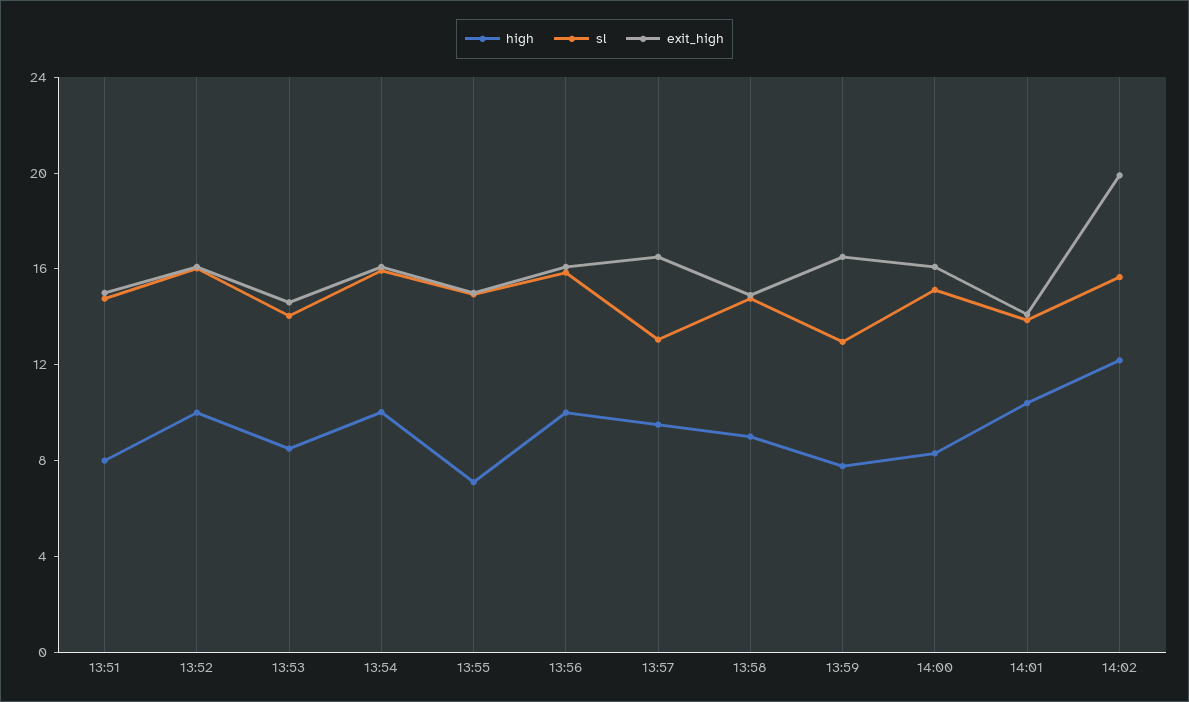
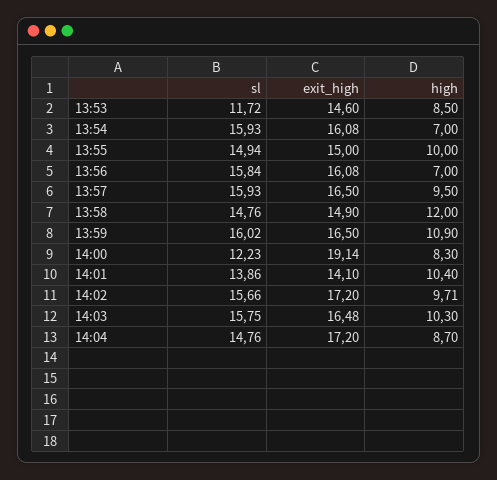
high, 13:51: 8 -> none
sl, 13:51: 15 -> none
exit_high, 13:51: 15 -> none
high, 13:52: 10 -> none
sl, 13:52: 16 -> none
exit_high, 13:52: 16 -> none
sl, 13:53: 14 -> 11.72
high, 13:54: 10 -> 7
high, 13:55: 7 -> 10
high, 13:56: 10 -> 7
sl, 13:57: 13 -> 15.93
high, 13:58: 9 -> 12
high, 13:59: 8 -> 10.9
sl, 13:59: 13 -> 16.02
sl, 14:00: 15 -> 12.23
exit_high, 14:00: 16 -> 19.14
high, 14:02: 12 -> 9.71
exit_high, 14:02: 20 -> 17.2
sl, 14:03: none -> 15.75
exit_high, 14:03: none -> 16.48
high, 14:03: none -> 10.3
sl, 14:04: none -> 14.76
exit_high, 14:04: none -> 17.2
high, 14:04: none -> 8.7

